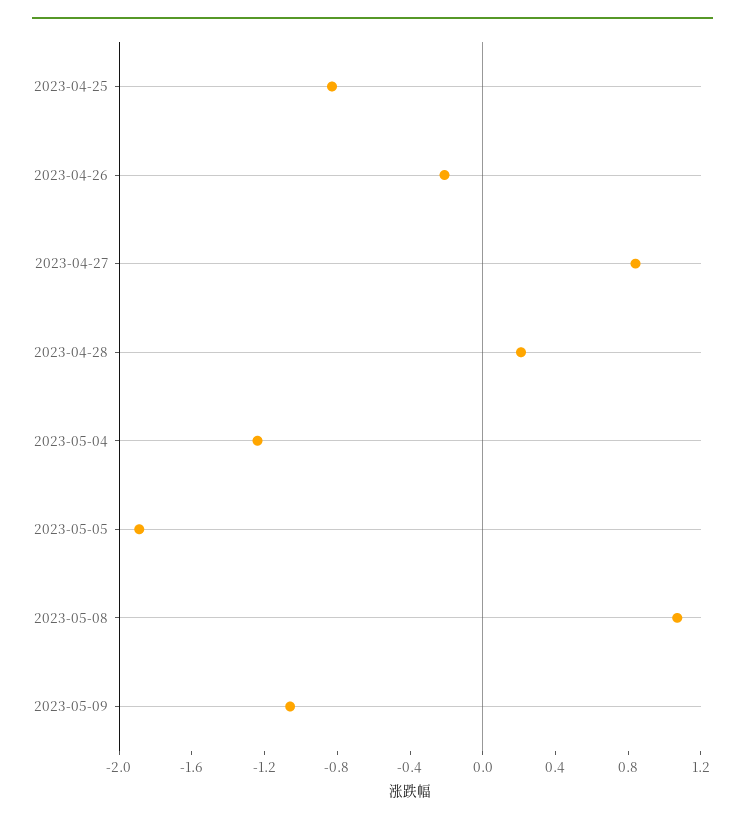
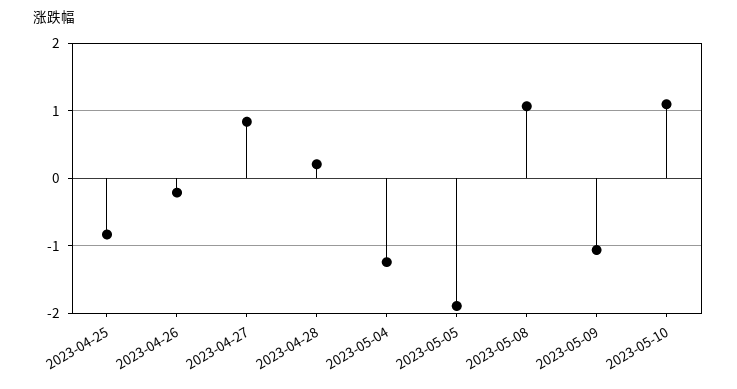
2023-05-10: none -> 1.1

